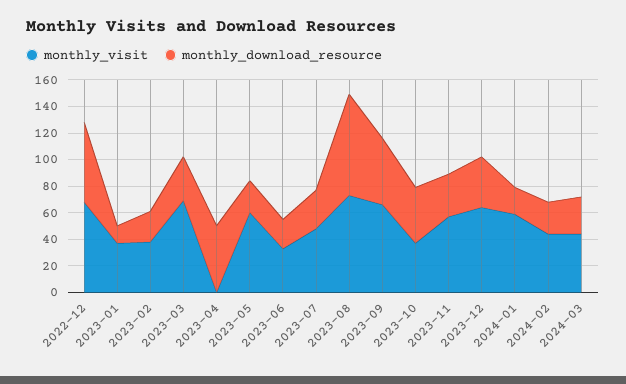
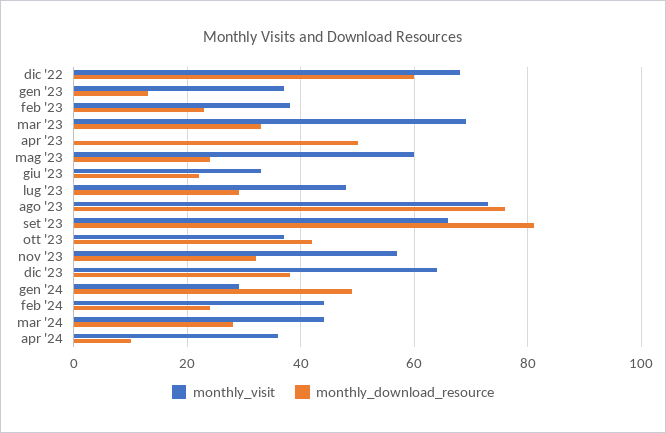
monthly_download_resource, 2023-09: 50 -> 80
monthly_visit, 2024-01: 60 -> 30
monthly_download_resource, 2024-01: 20 -> 50
monthly_visit, apr '24: none -> 35
monthly_download_resource, apr '24: none -> 10

